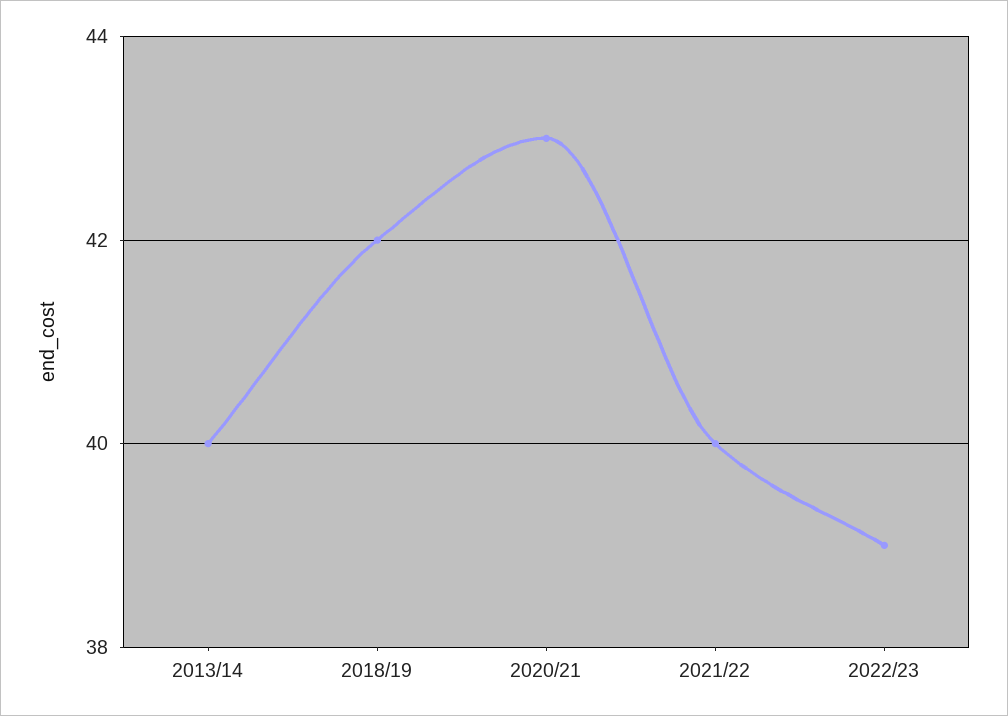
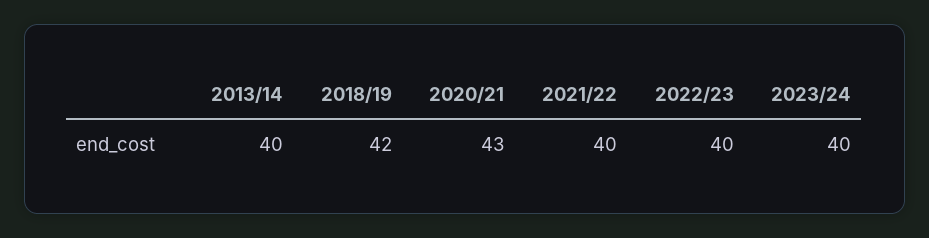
2022/23: 39 -> 40
2023/24: none -> 40

